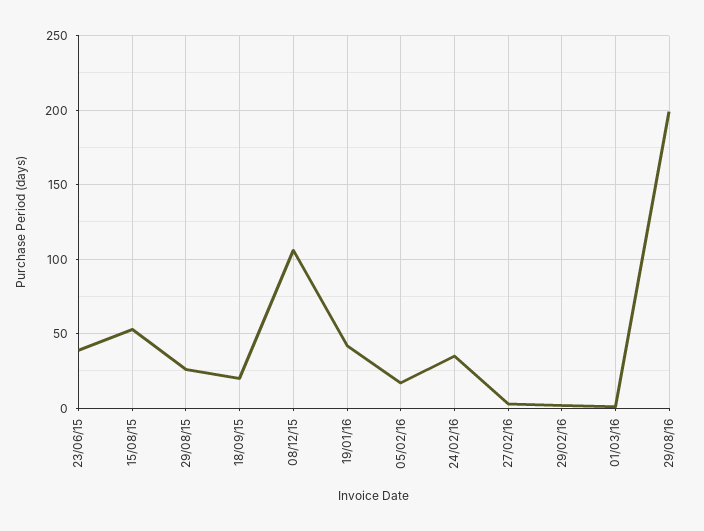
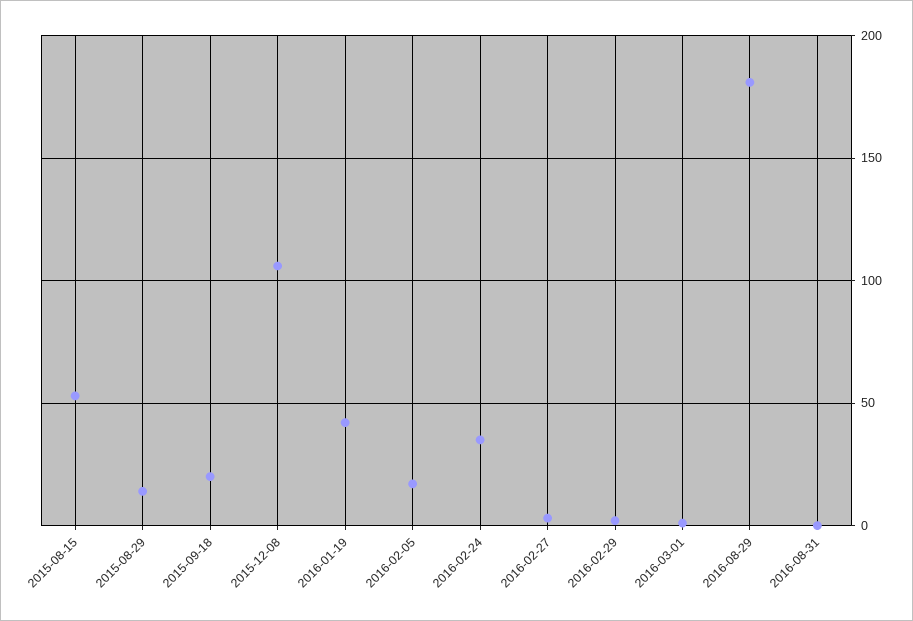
23/06/15: 40 -> none
29/08/15: 25 -> 15
29/08/16: 200 -> 180
2016-08-31: none -> 0

